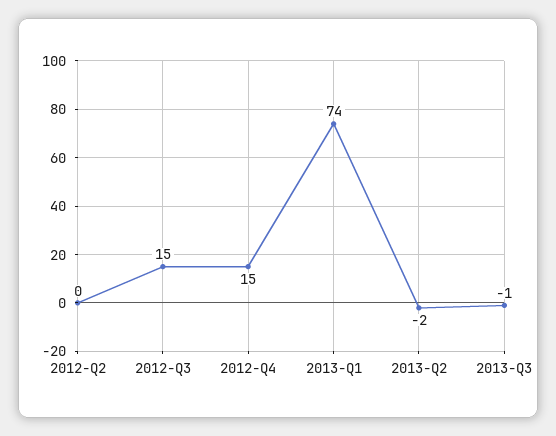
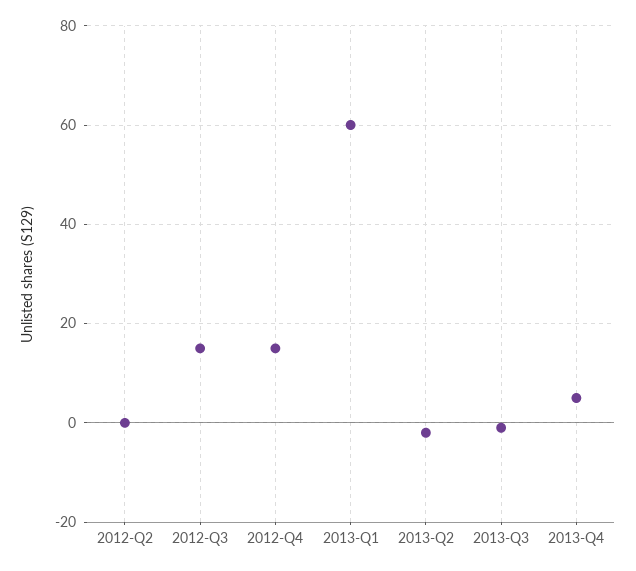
2013-Q1: 74 -> 60
2013-Q4: none -> 5

